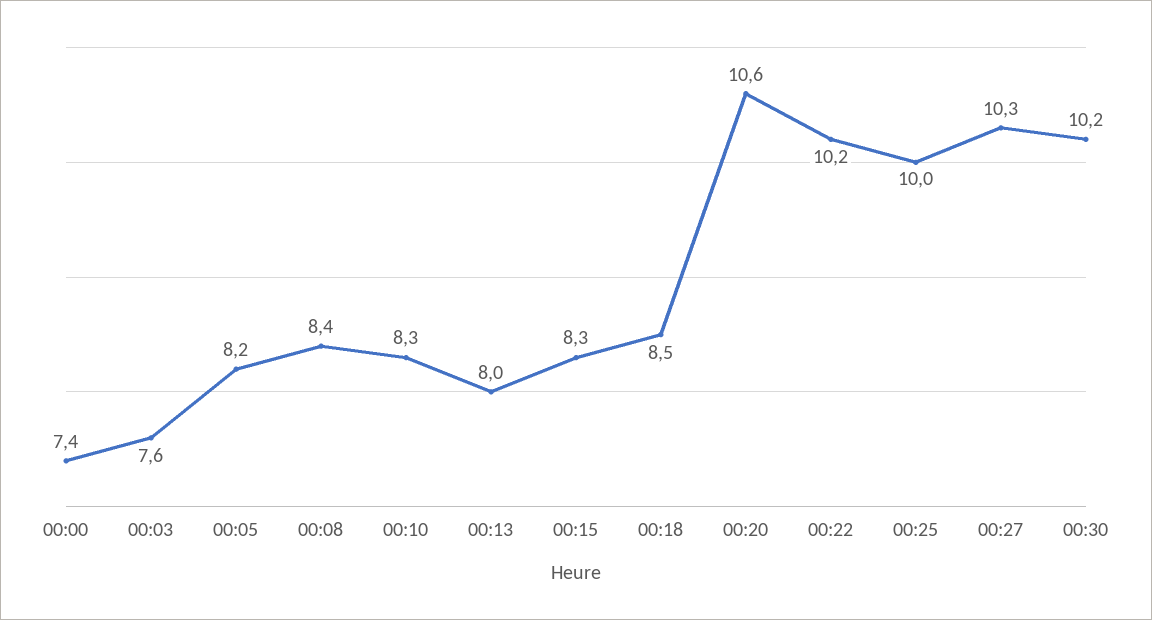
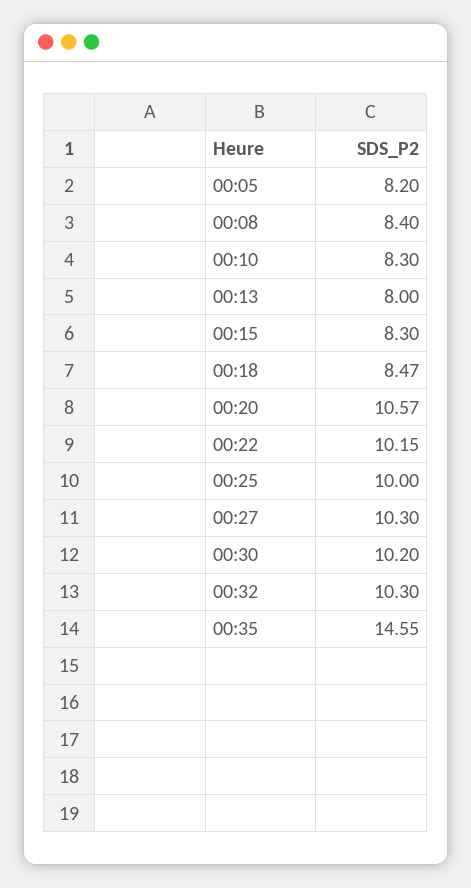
00:00: 7.4 -> none
00:03: 7.6 -> none
00:32: none -> 10.3
00:35: none -> 14.55

